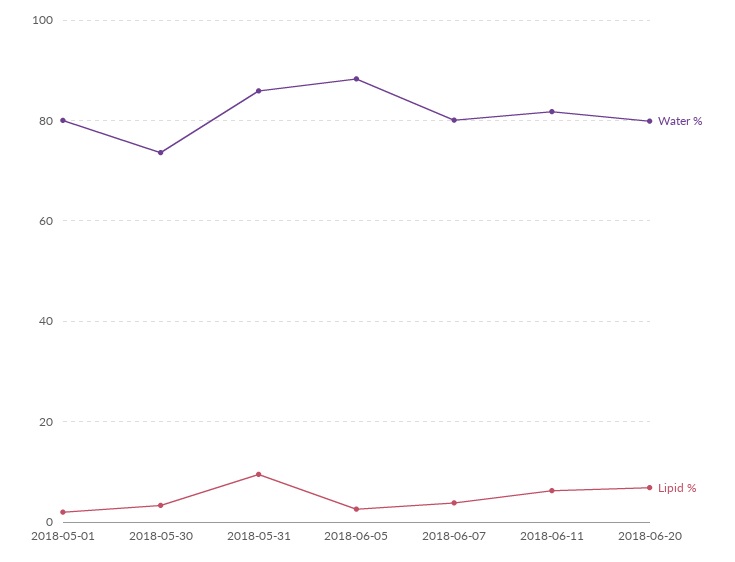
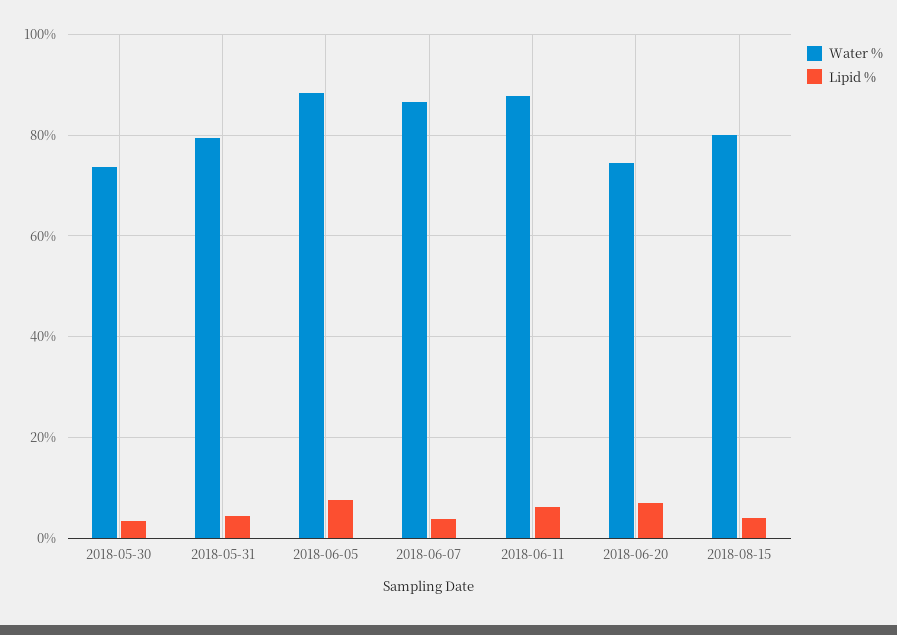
Water %, 2018-05-01: 80 -> none
Lipid %, 2018-05-01: 2 -> none
Water %, 2018-05-31: 86 -> 80
Lipid %, 2018-05-31: 10 -> 4
Lipid %, 2018-06-05: 2 -> 8
Water %, 2018-06-07: 80 -> 86
Water %, 2018-06-11: 82 -> 88
Water %, 2018-06-20: 80 -> 74
Water %, 2018-08-15: none -> 80
Lipid %, 2018-08-15: none -> 4

